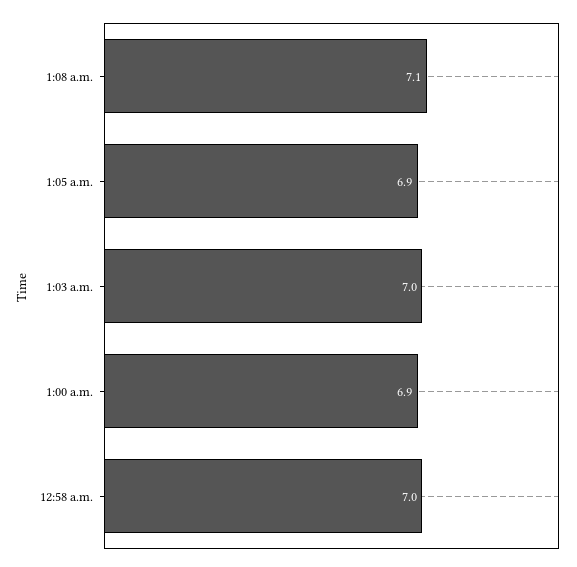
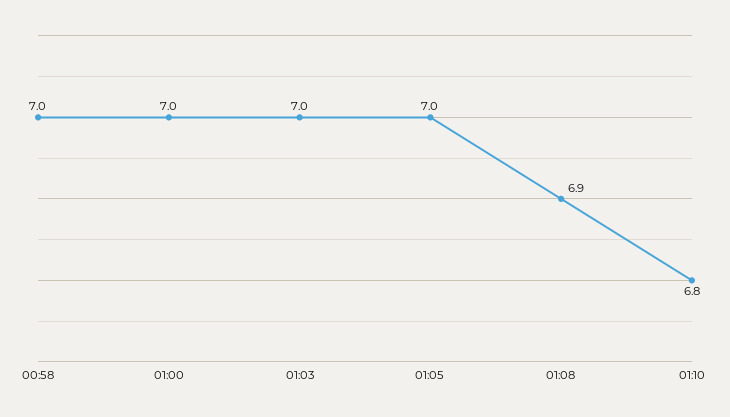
1:08 a.m.: 7.1 -> 6.9
1:05 a.m.: 6.9 -> 7
1:00 a.m.: 6.9 -> 7
01:10: none -> 6.8

